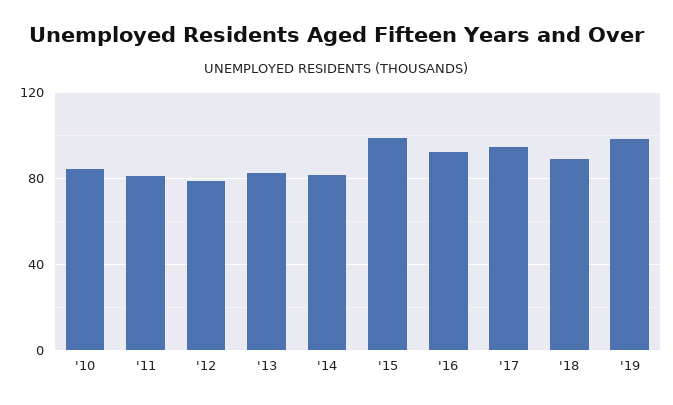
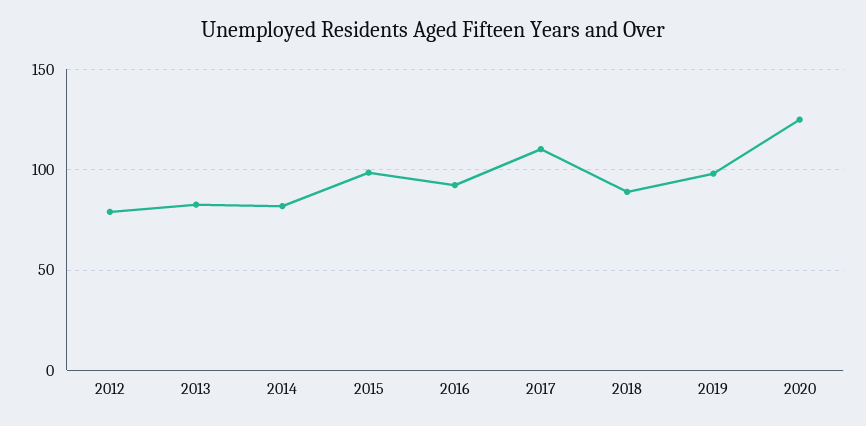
'10: 85 -> none
'11: 80 -> none
'17: 95 -> 110
2020: none -> 125

